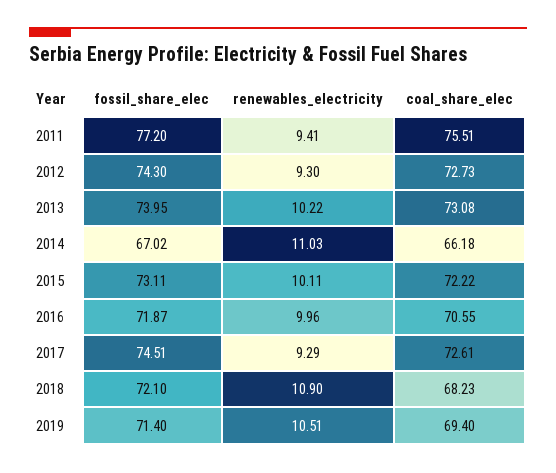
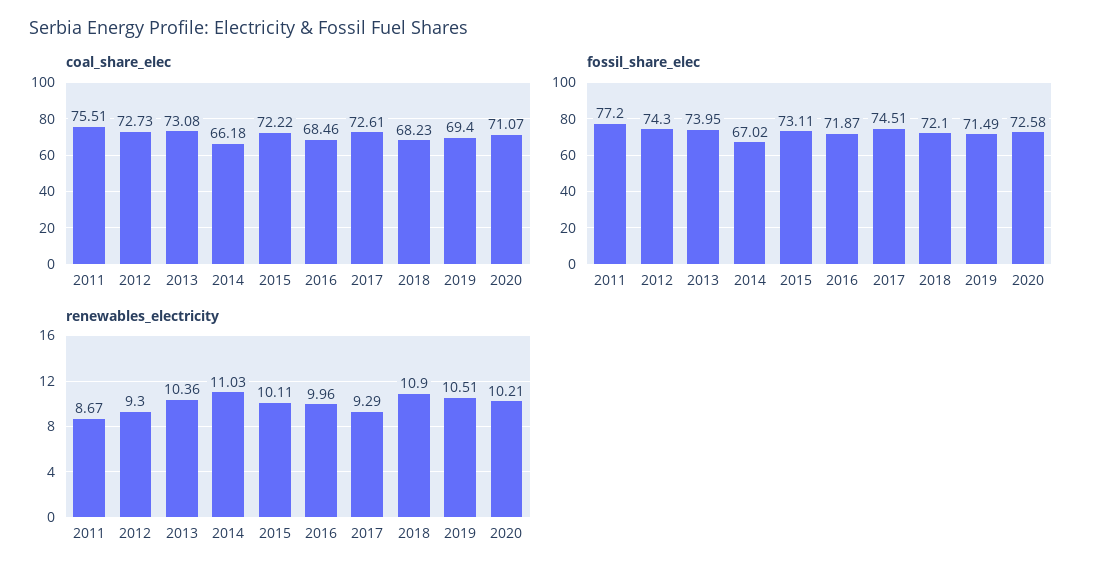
renewables_electricity, 2011: 9.41 -> 8.67
renewables_electricity, 2013: 10.22 -> 10.36
coal_share_elec, 2016: 70.55 -> 68.46
fossil_share_elec, 2019: 71.4 -> 71.49
coal_share_elec, 2020: none -> 71.07
fossil_share_elec, 2020: none -> 72.58
renewables_electricity, 2020: none -> 10.21

